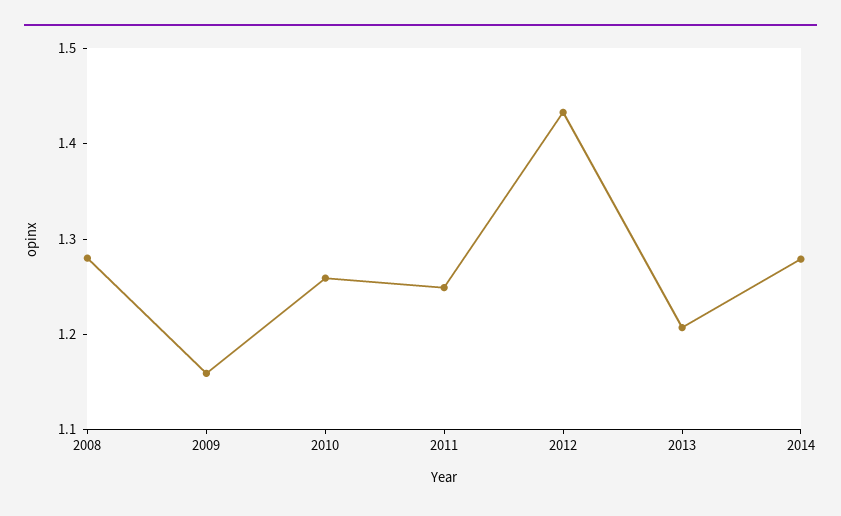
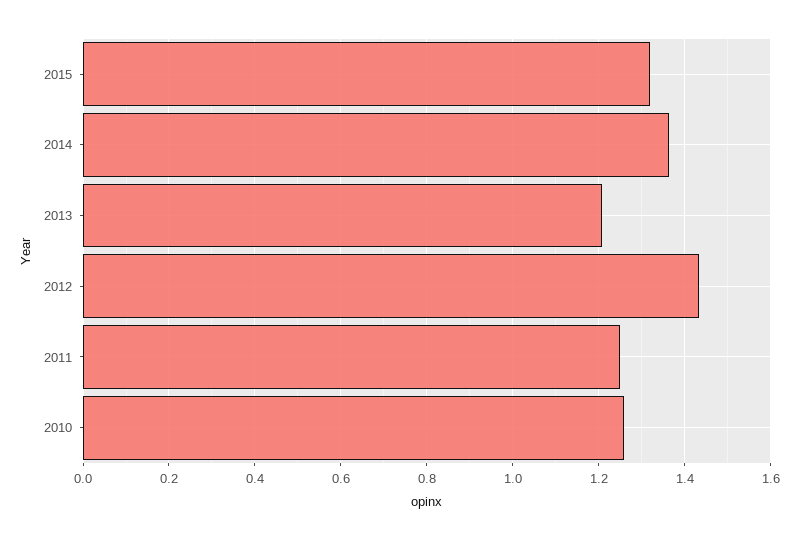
2008: 1.28 -> none
2009: 1.16 -> none
2014: 1.28 -> 1.36
2015: none -> 1.32

